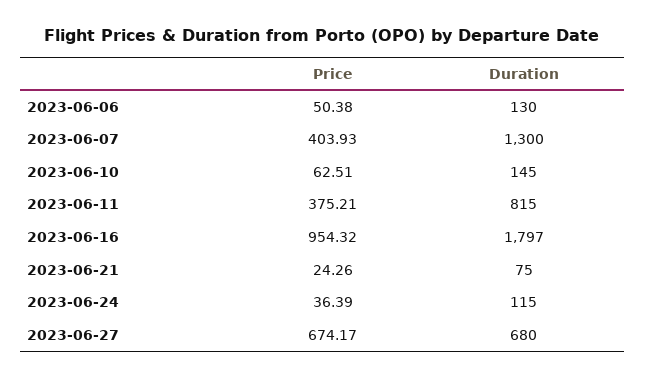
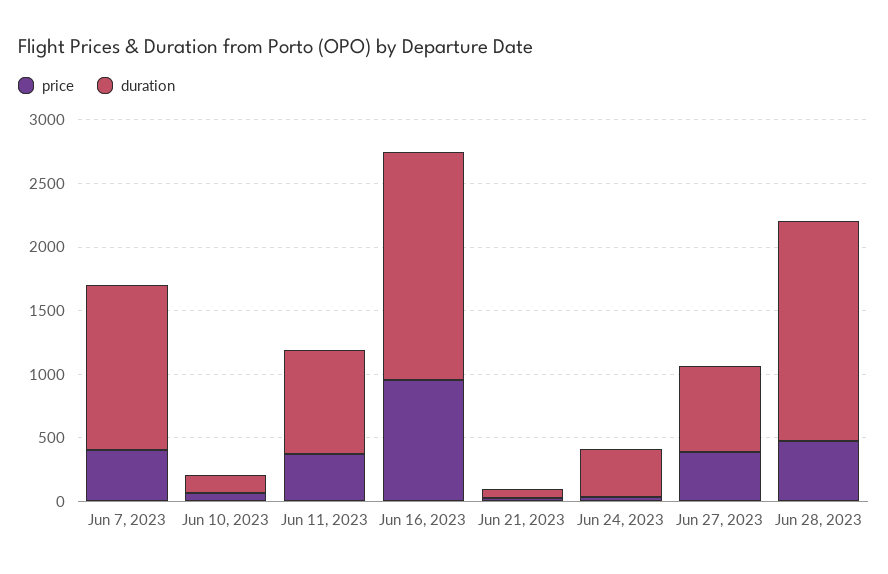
Price, 2023-06-06: 50.38 -> none
Duration, 2023-06-06: 130 -> none
Duration, 2023-06-24: 115 -> 400
Price, 2023-06-27: 674.17 -> 400
Price, Jun 28, 2023: none -> 500
Duration, Jun 28, 2023: none -> 1700

